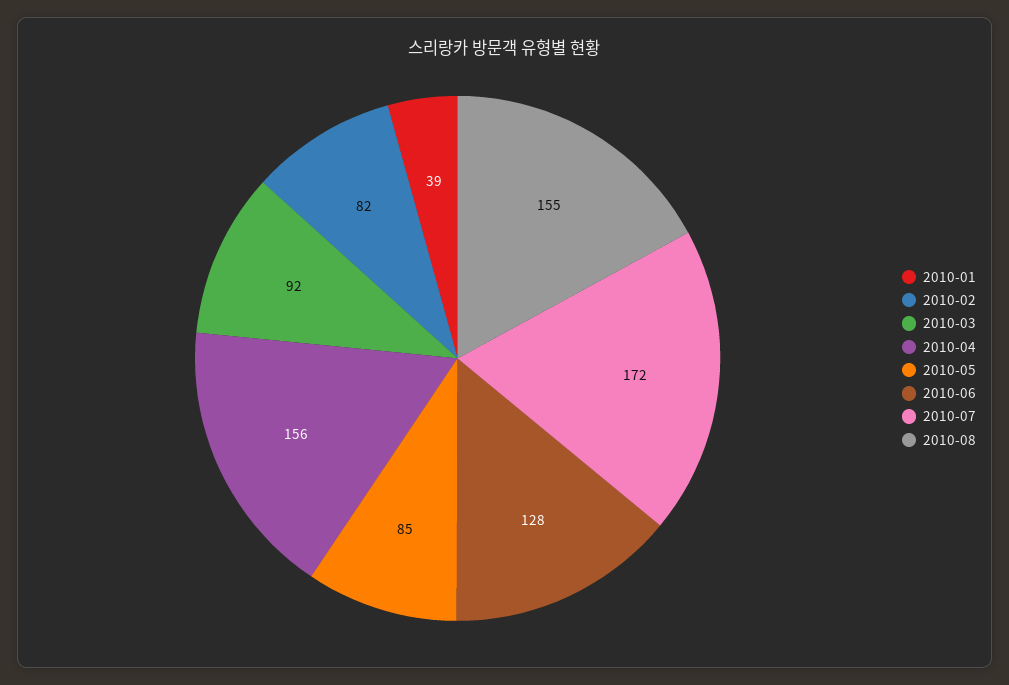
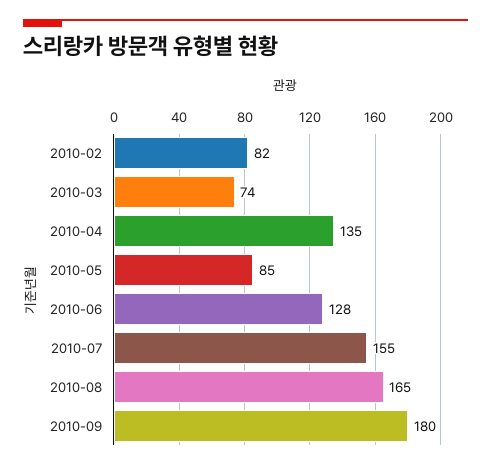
2010-01: 39 -> none
2010-03: 92 -> 74
2010-04: 156 -> 135
2010-07: 172 -> 155
2010-08: 155 -> 165
2010-09: none -> 180

